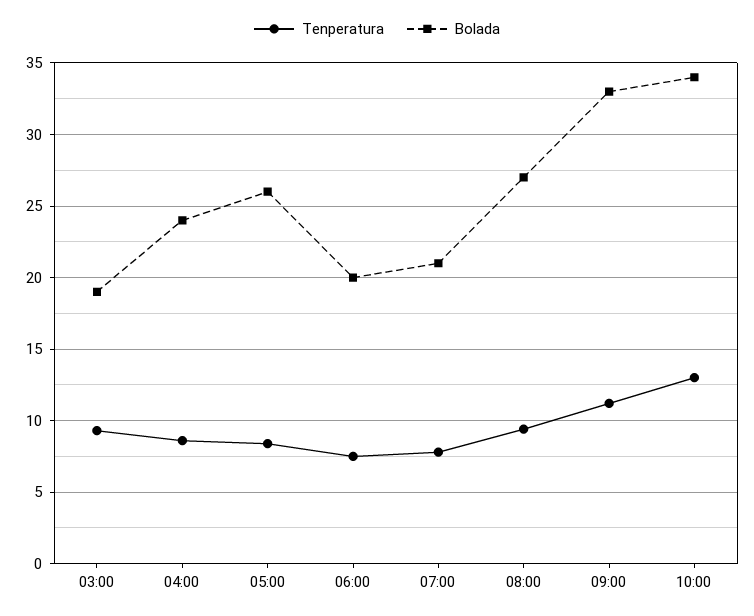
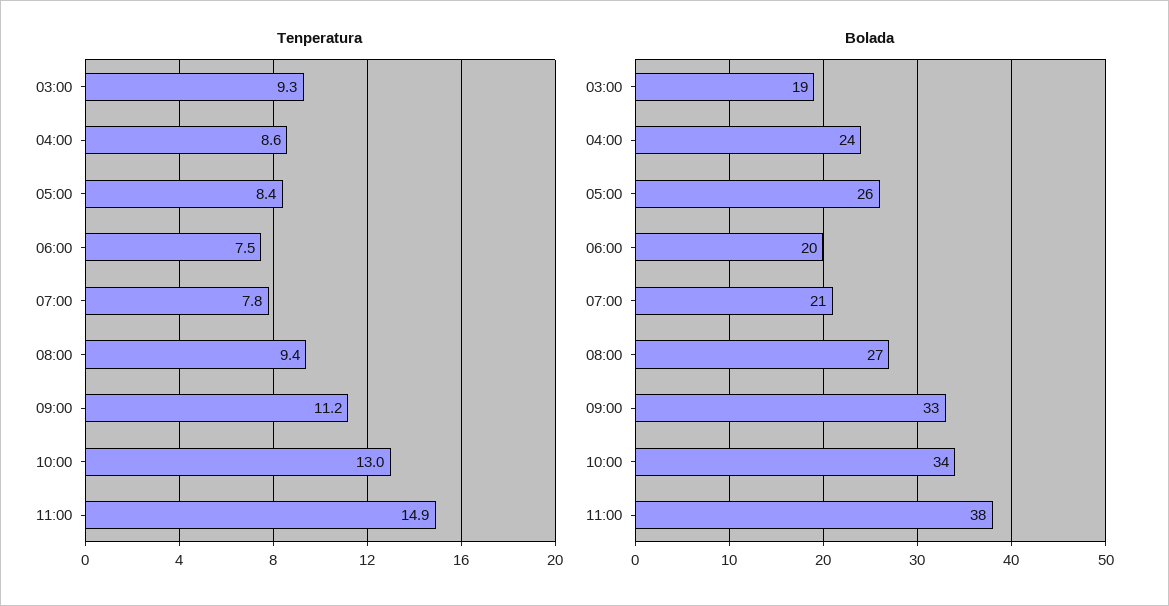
Tenperatura, 11:00: none -> 14.9
Bolada, 11:00: none -> 38

